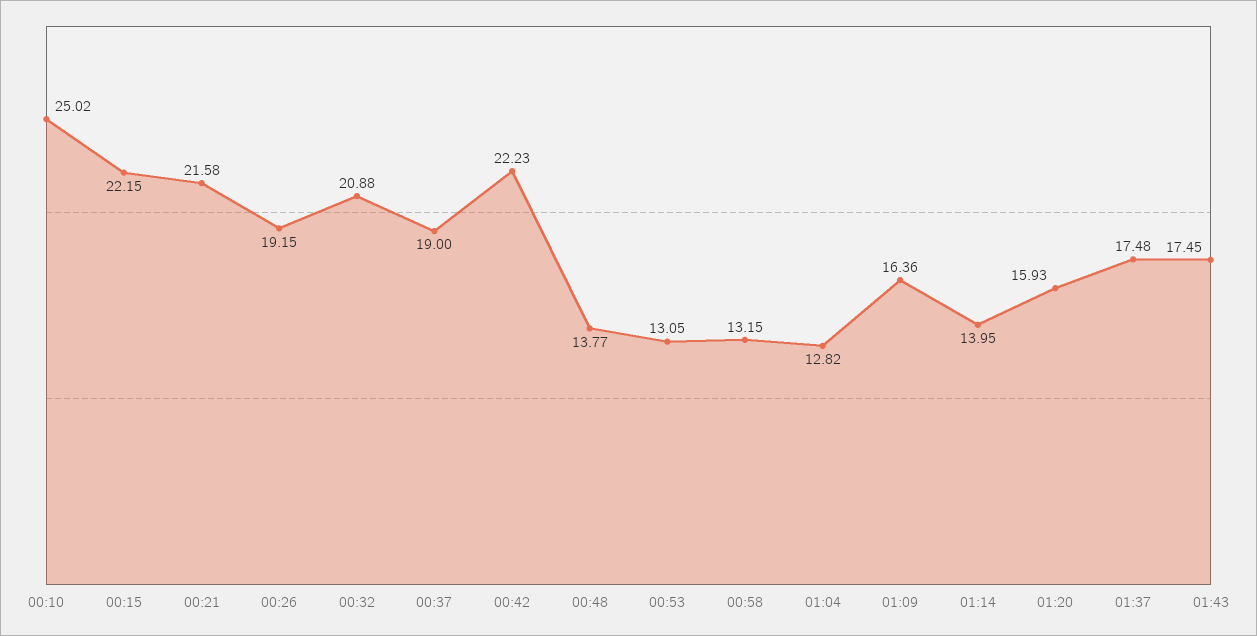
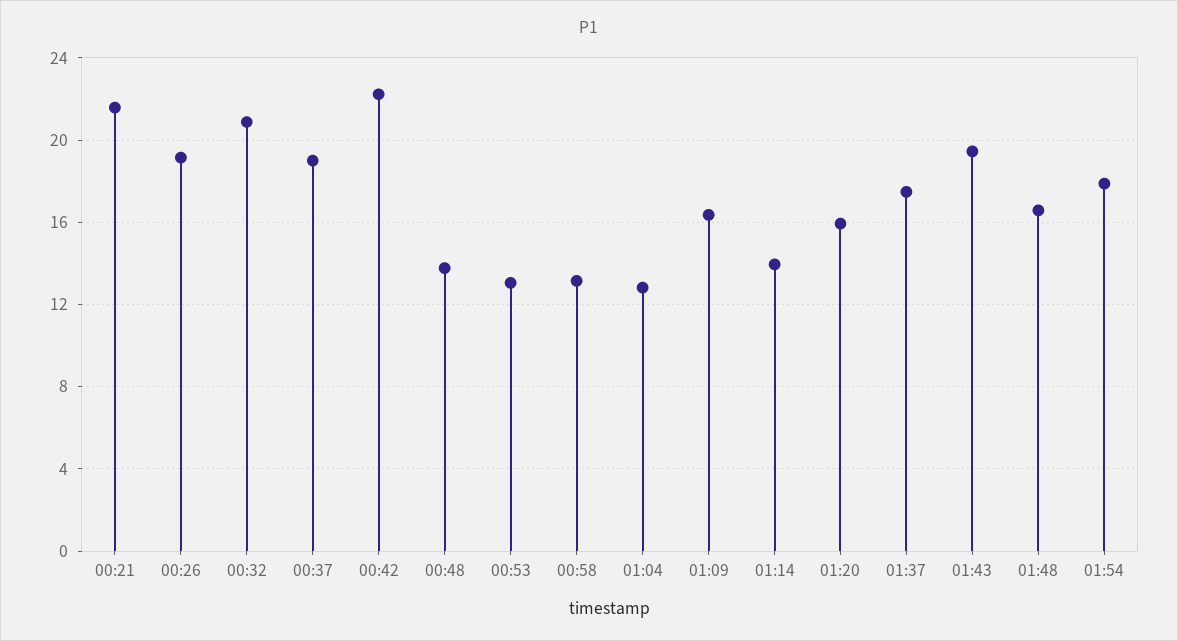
00:10: 25.02 -> none
00:15: 22.15 -> none
01:43: 17.45 -> 19.5
01:48: none -> 16.5
01:54: none -> 18

